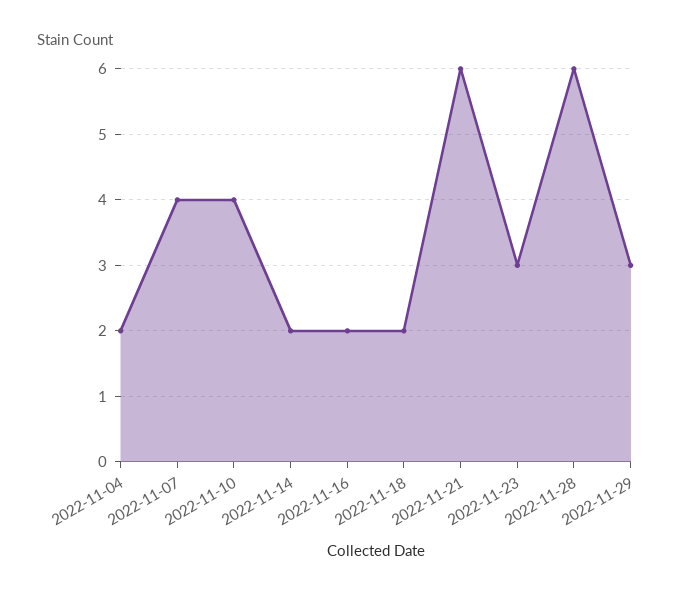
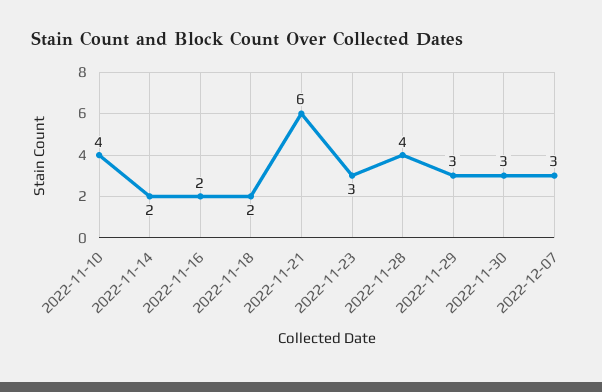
2022-11-04: 2 -> none
2022-11-07: 4 -> none
2022-11-28: 6 -> 4
2022-11-30: none -> 3
2022-12-07: none -> 3

